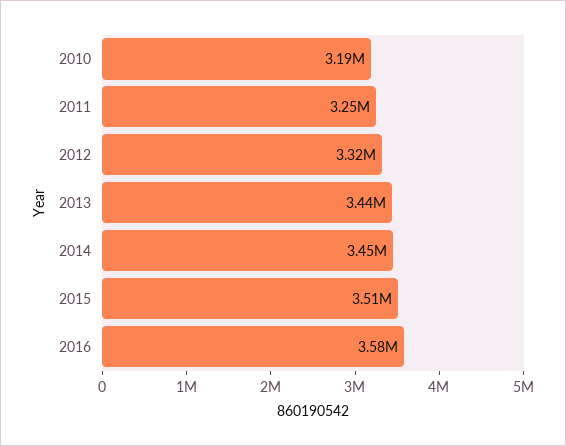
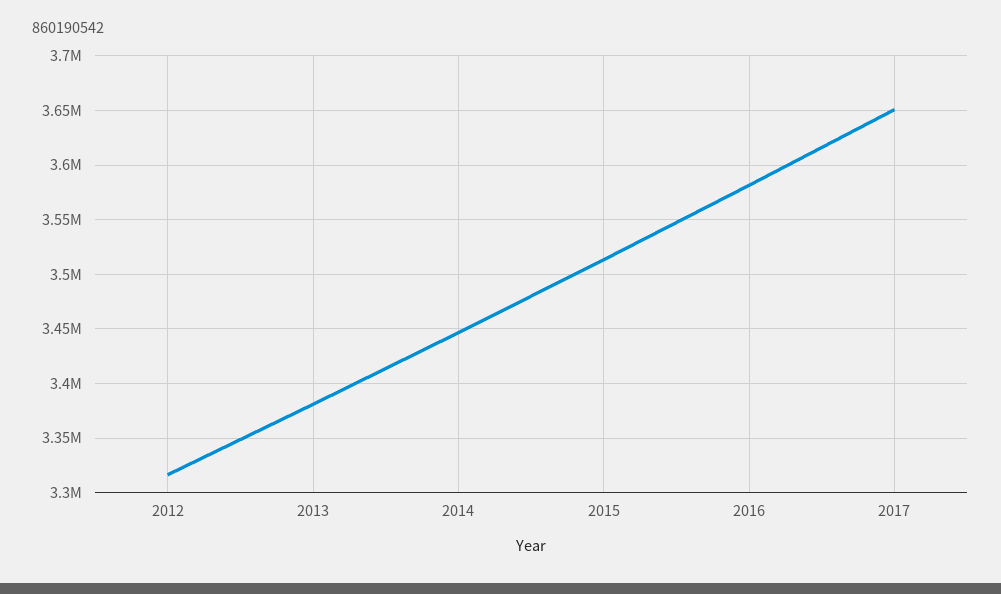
2010: 3190000 -> none
2011: 3250000 -> none
2013: 3440000 -> 3380000
2017: none -> 3650000

